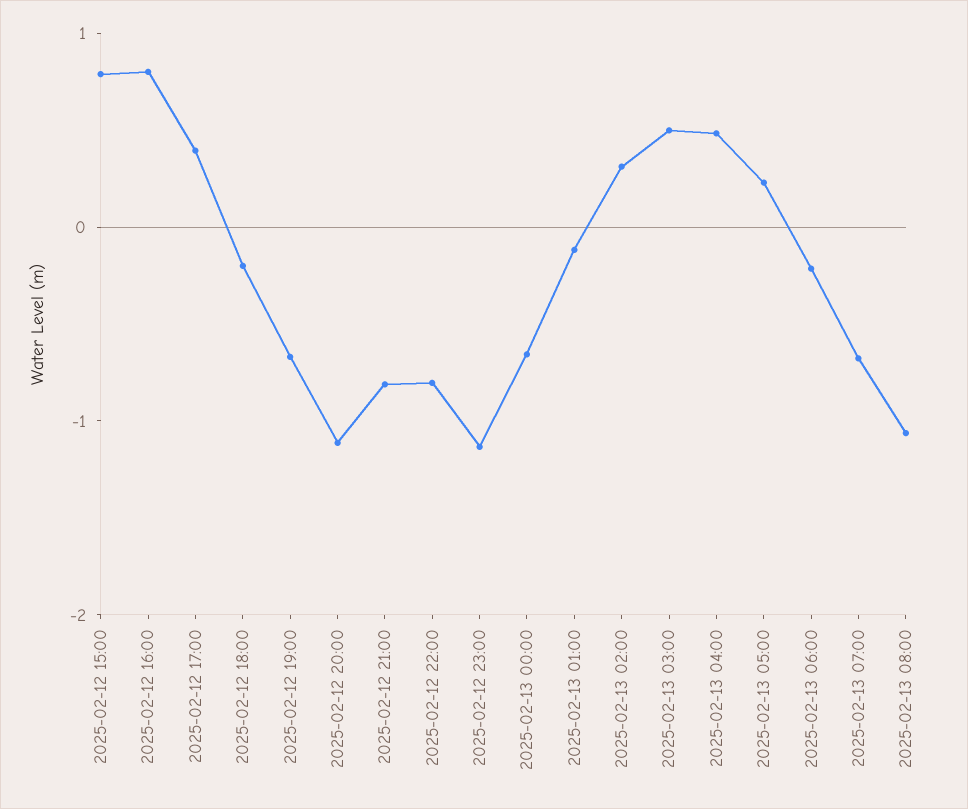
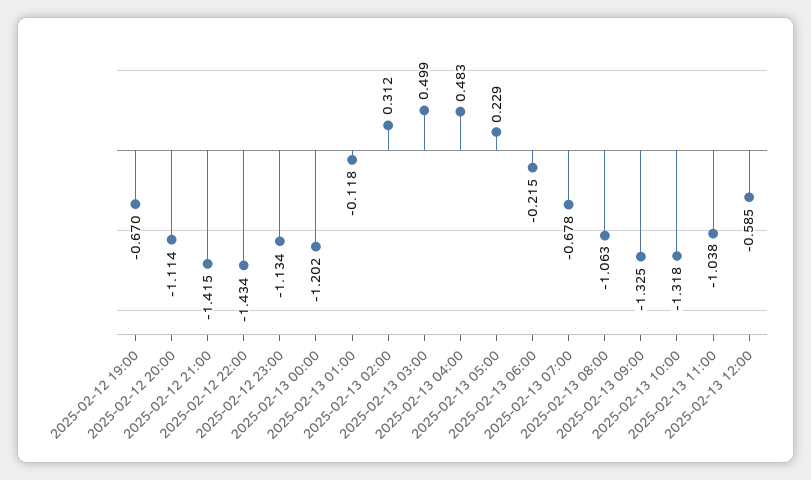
2025-02-12 15:00: 0.8 -> none
2025-02-12 16:00: 0.8 -> none
2025-02-12 17:00: 0.4 -> none
2025-02-12 18:00: -0.2 -> none
2025-02-12 21:00: -0.8 -> -1.415
2025-02-12 22:00: -0.8 -> -1.434
2025-02-13 00:00: -0.6 -> -1.202
2025-02-13 09:00: none -> -1.325
2025-02-13 10:00: none -> -1.318
2025-02-13 11:00: none -> -1.038
2025-02-13 12:00: none -> -0.585

